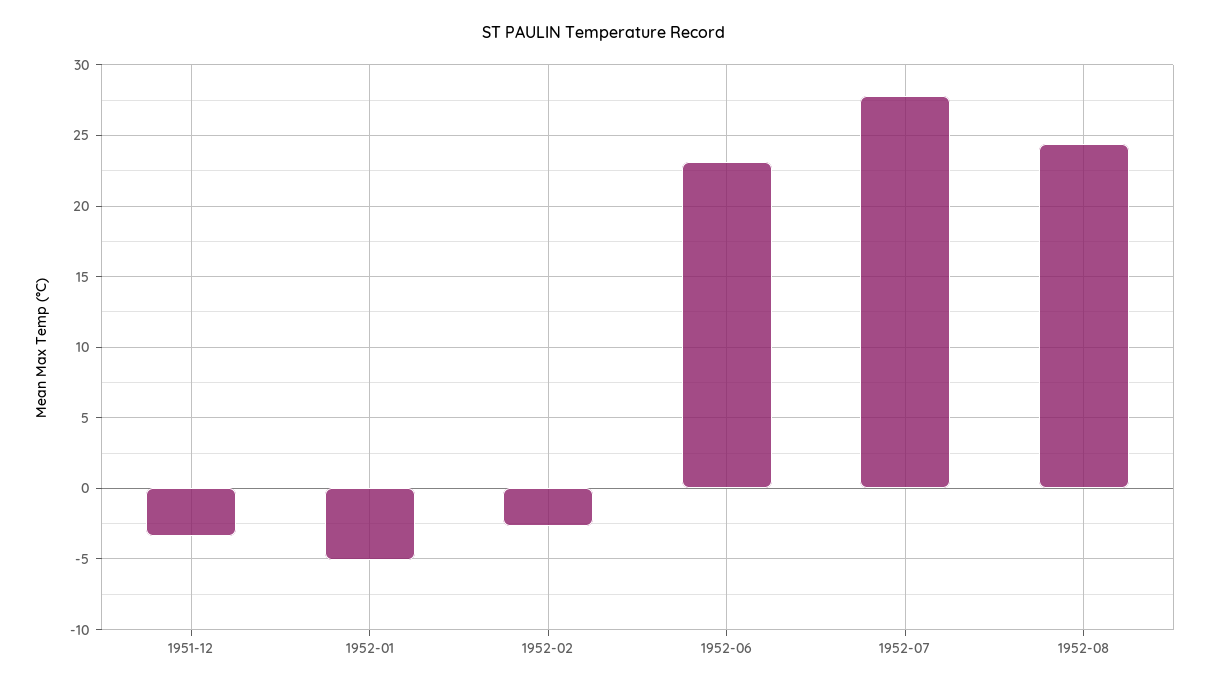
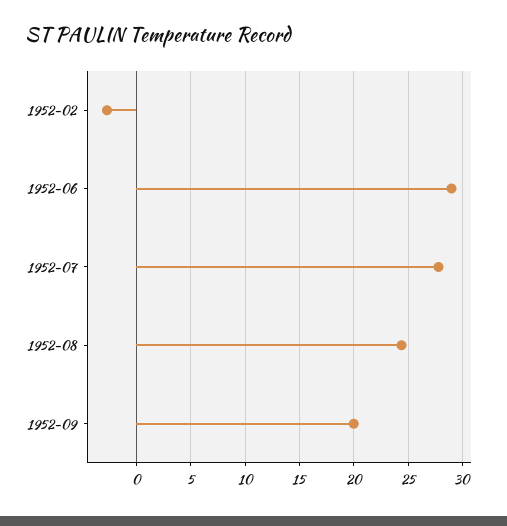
1951-12: -3.5 -> none
1952-01: -5 -> none
1952-06: 23 -> 29
1952-09: none -> 20

